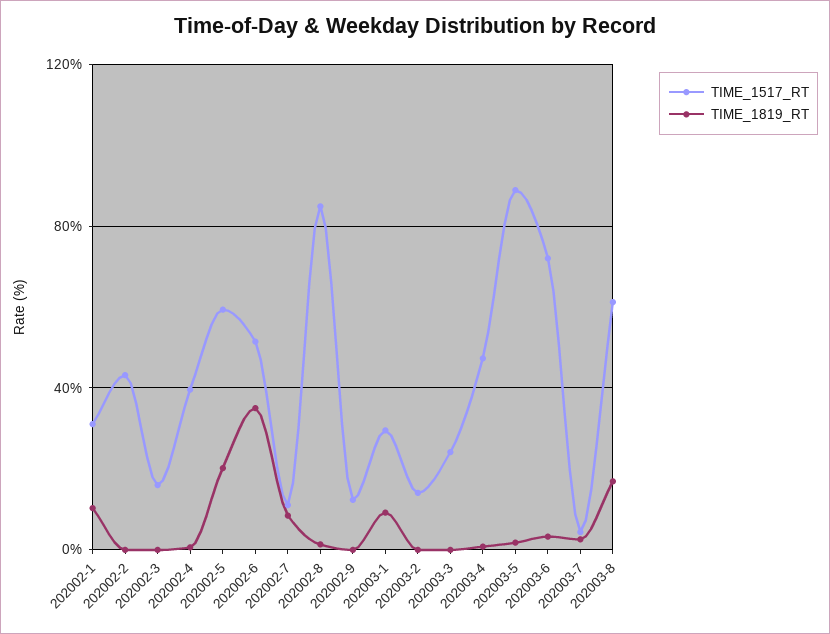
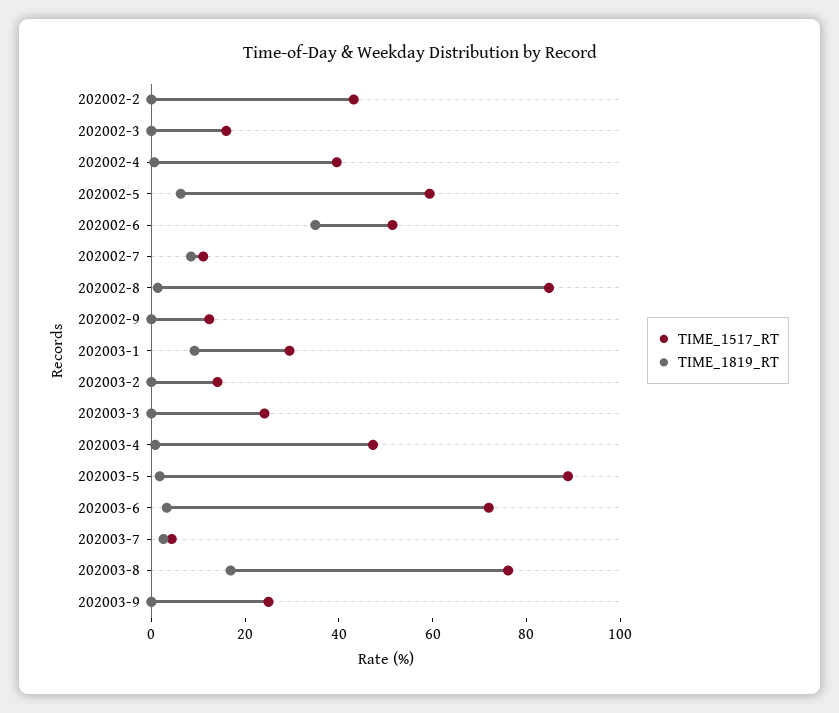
TIME_1517_RT, 202002-1: 30 -> none
TIME_1819_RT, 202002-1: 10 -> none
TIME_1819_RT, 202002-5: 20 -> 5
TIME_1517_RT, 202003-8: 60 -> 75
TIME_1517_RT, 202003-9: none -> 25
TIME_1819_RT, 202003-9: none -> 0

